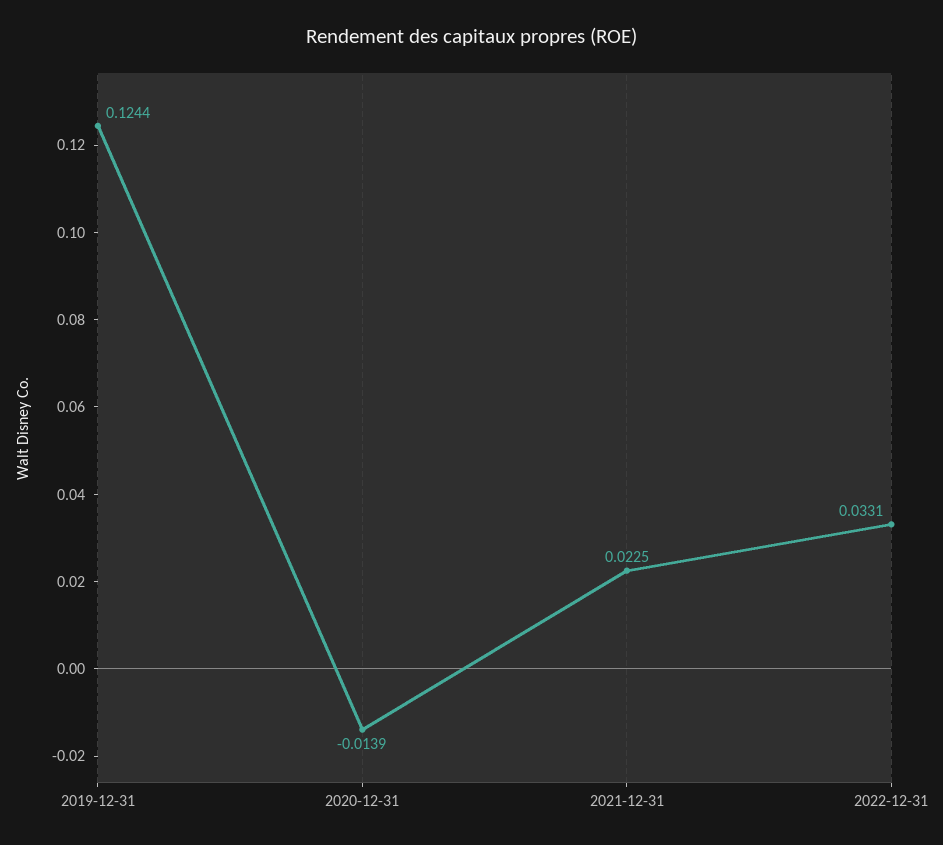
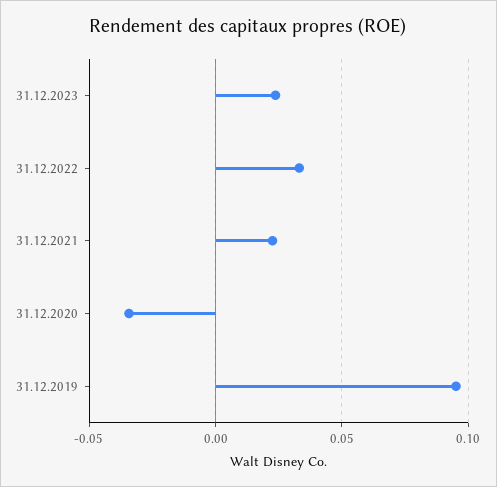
2019-12-31: 0.1244 -> 0.095
2020-12-31: -0.0139 -> -0.035
31.12.2023: none -> 0.025

